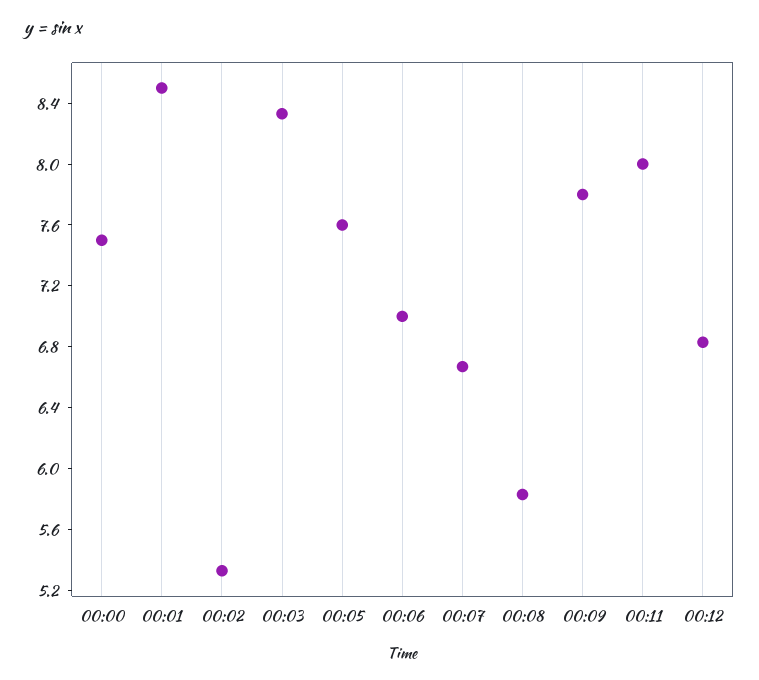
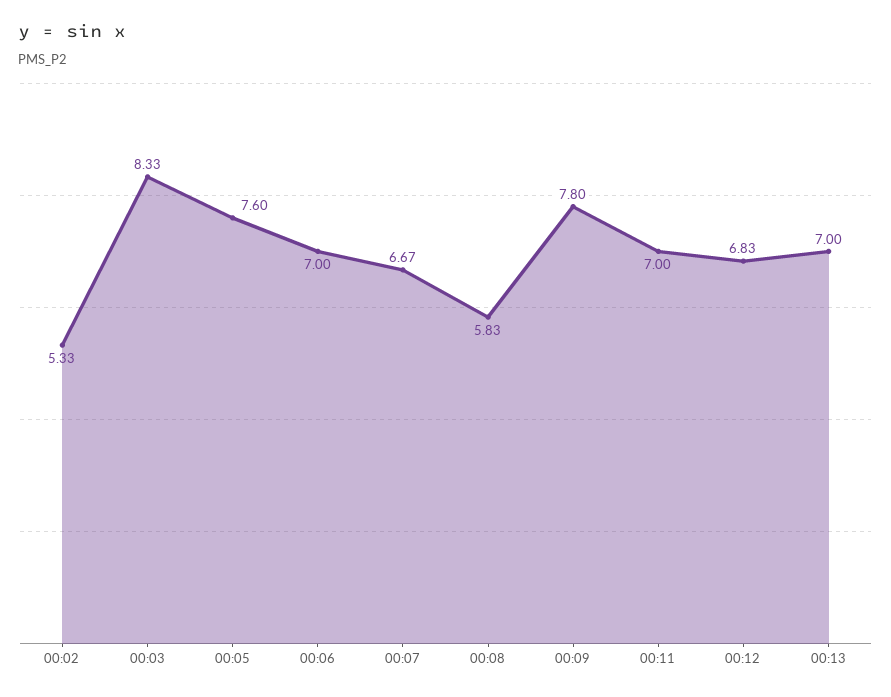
00:00: 7.5 -> none
00:01: 8.5 -> none
00:11: 8 -> 7
00:13: none -> 7

